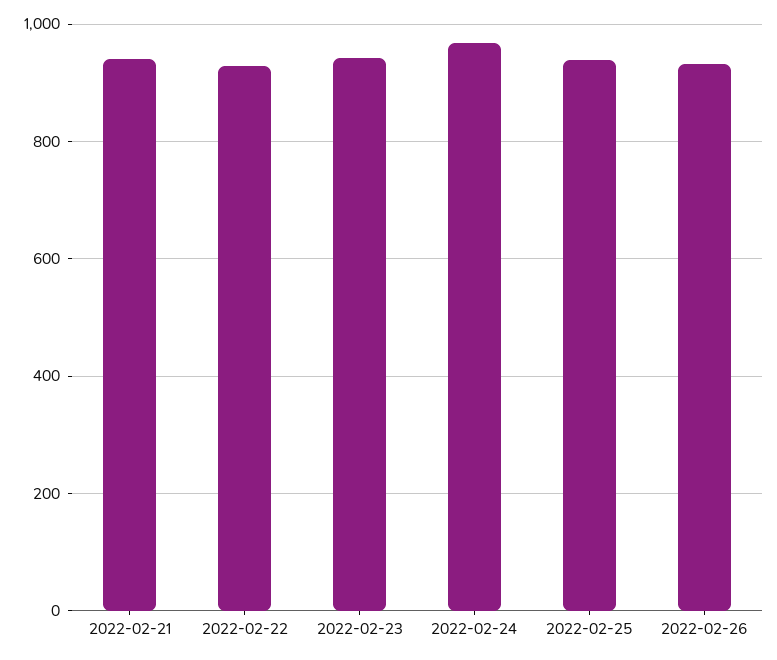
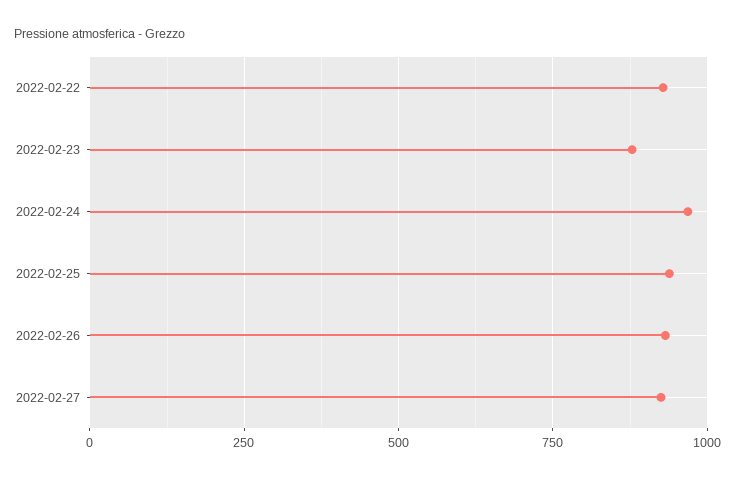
2022-02-21: 940 -> none
2022-02-23: 940 -> 875
2022-02-27: none -> 925

